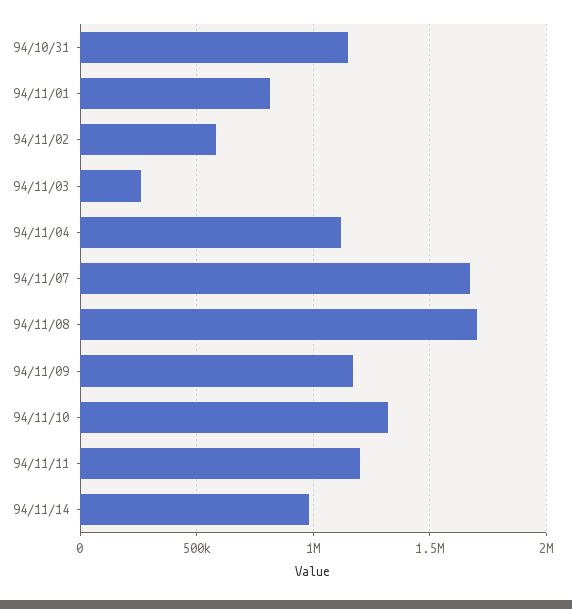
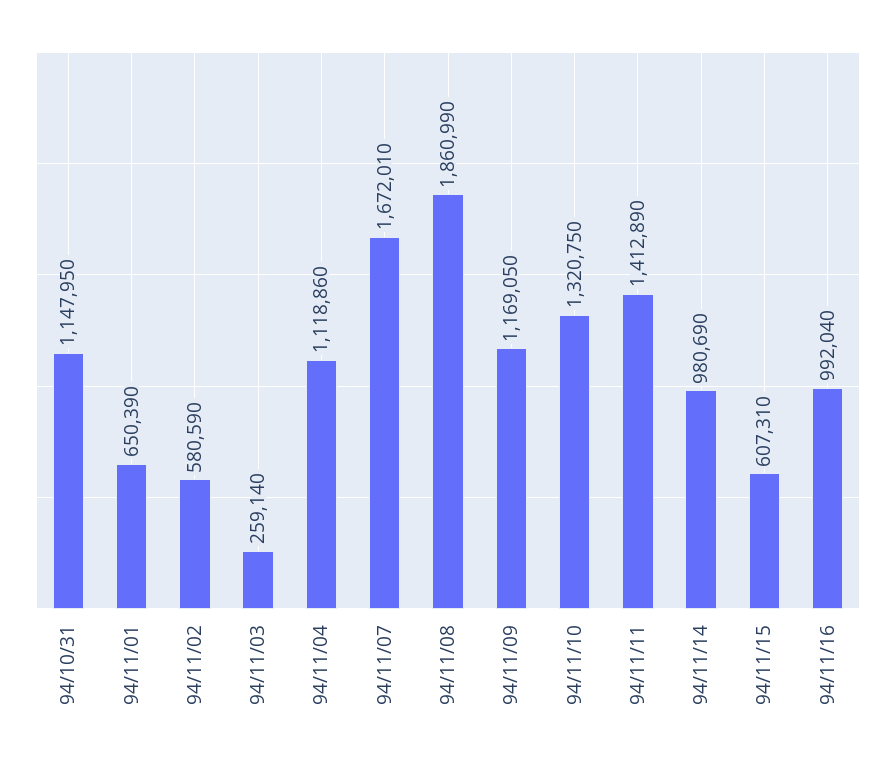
94/11/01: 800000 -> 650390
94/11/08: 1700000 -> 1860990
94/11/11: 1200000 -> 1412890
94/11/15: none -> 607310
94/11/16: none -> 992040

